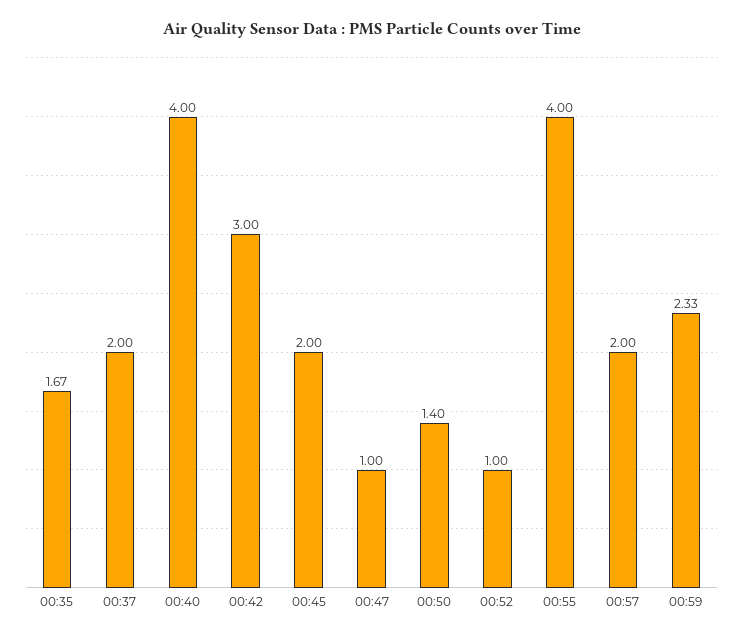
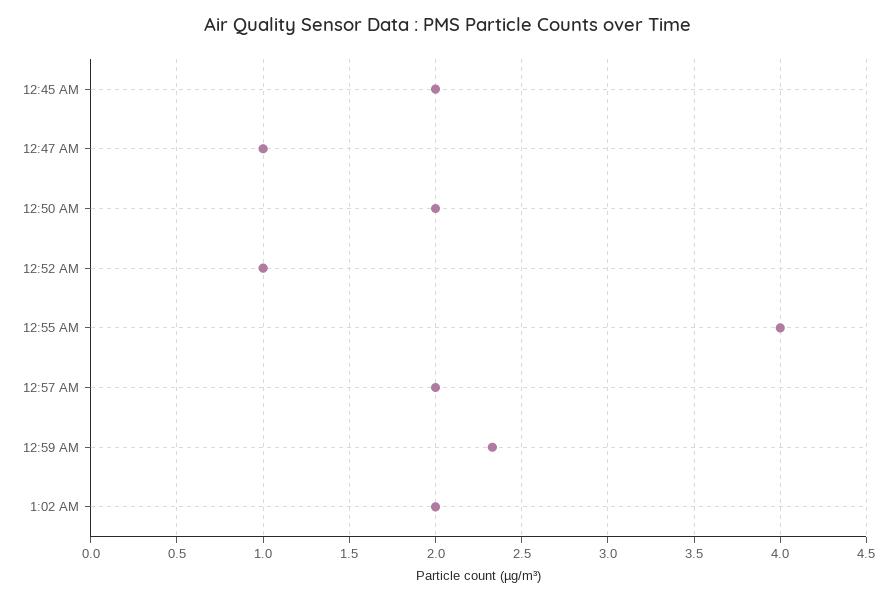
00:35: 1.67 -> none
00:37: 2 -> none
00:40: 4 -> none
00:42: 3 -> none
00:50: 1.4 -> 2
1:02 AM: none -> 2

